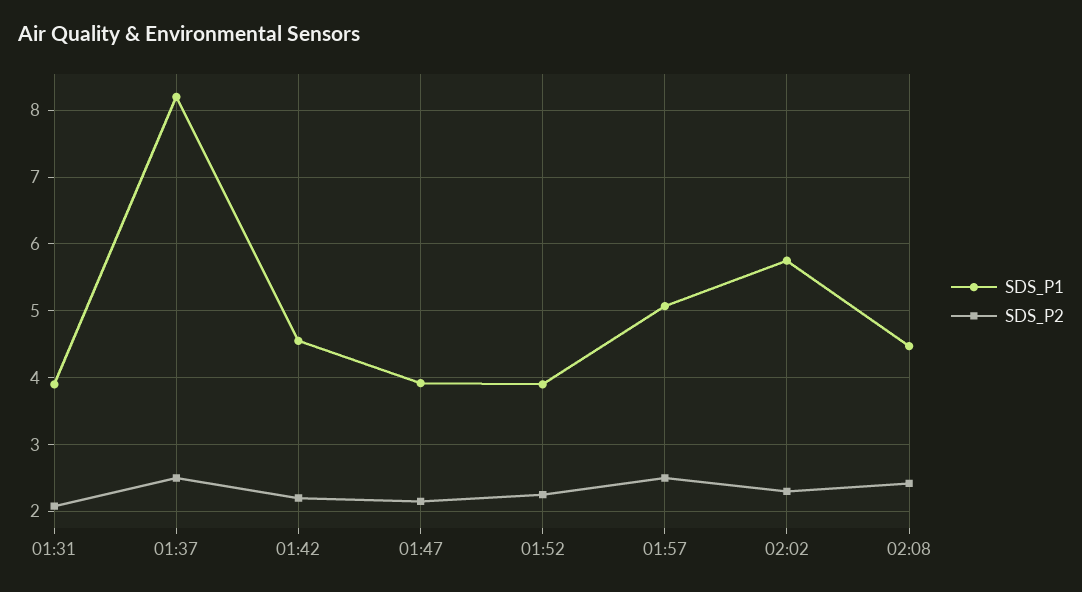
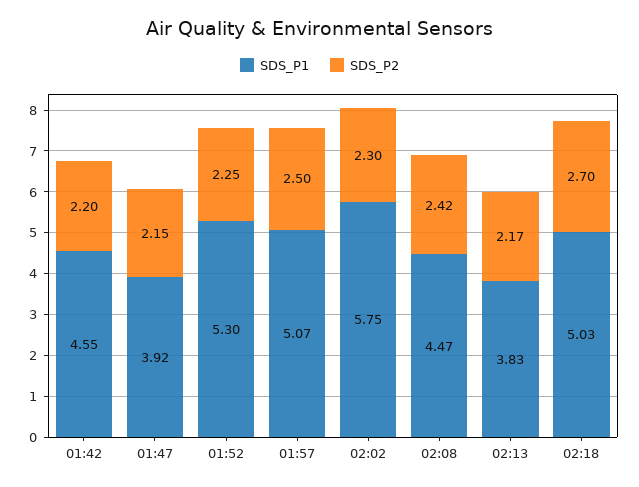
SDS_P1, 01:31: 3.9 -> none
SDS_P2, 01:31: 2.1 -> none
SDS_P1, 01:37: 8.2 -> none
SDS_P2, 01:37: 2.5 -> none
SDS_P1, 01:52: 3.9 -> 5.3
SDS_P1, 02:13: none -> 3.83
SDS_P2, 02:13: none -> 2.17
SDS_P1, 02:18: none -> 5.03
SDS_P2, 02:18: none -> 2.7

